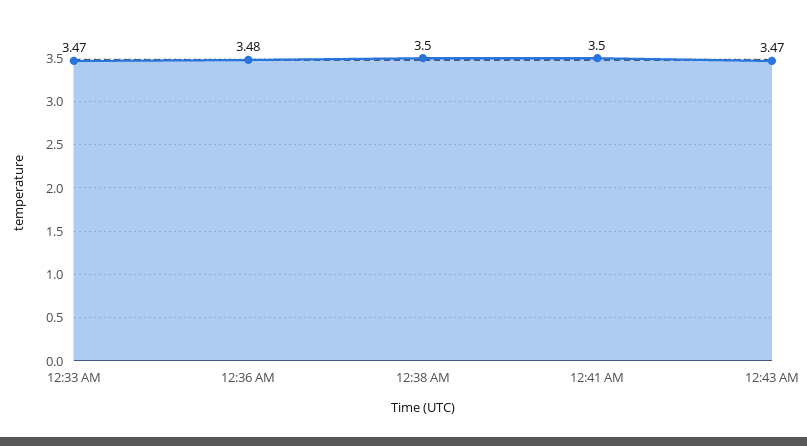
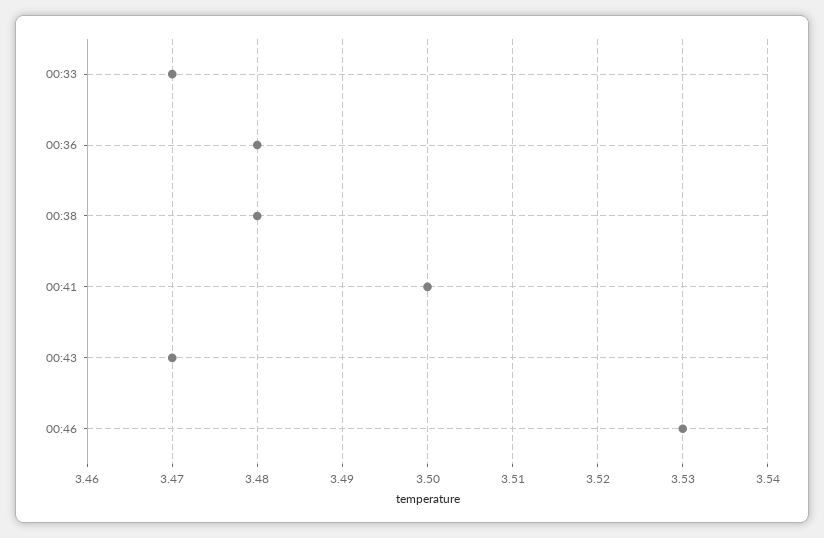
12:38 AM: 3.5 -> 3.48
00:46: none -> 3.53

